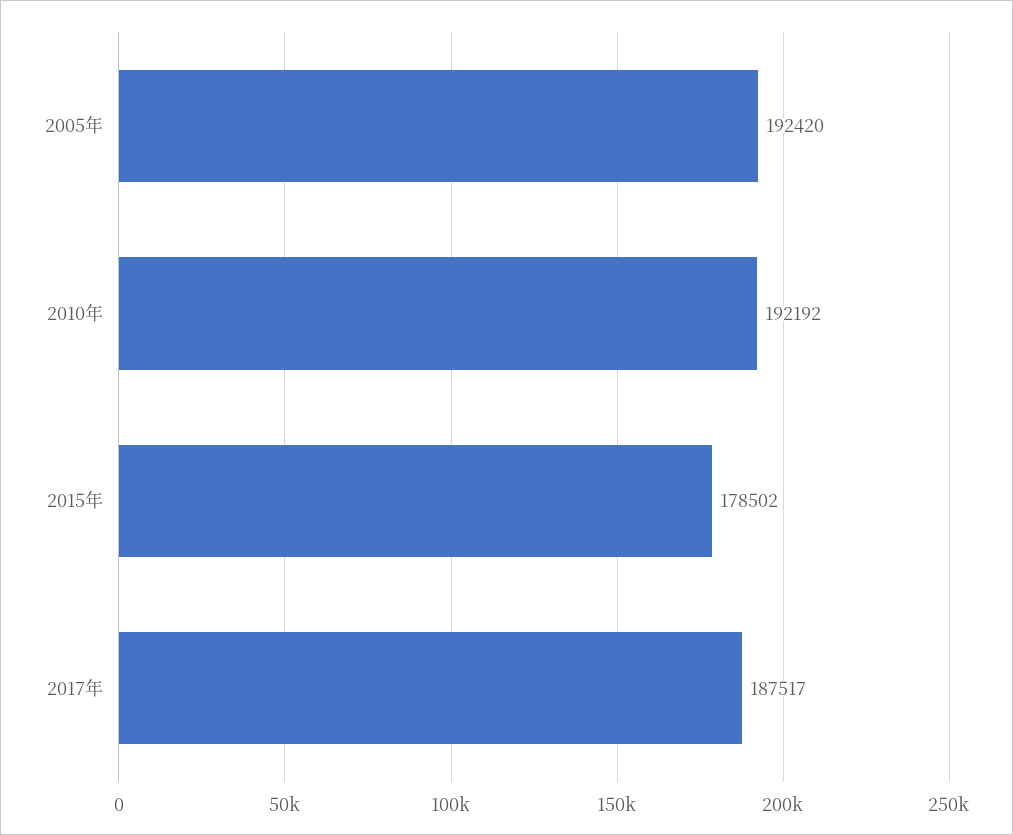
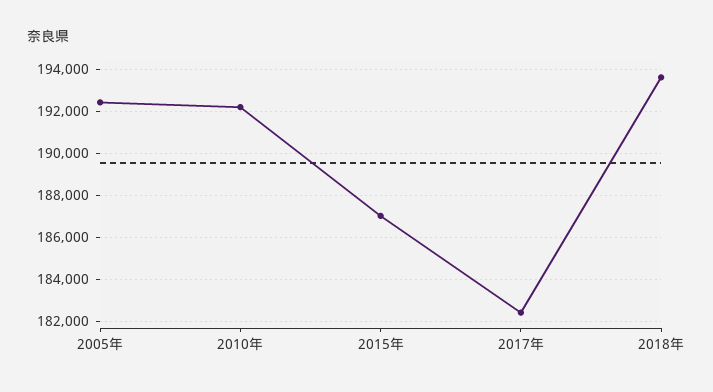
2015年: 178502 -> 187000
2017年: 187517 -> 182500
2018年: none -> 193500

